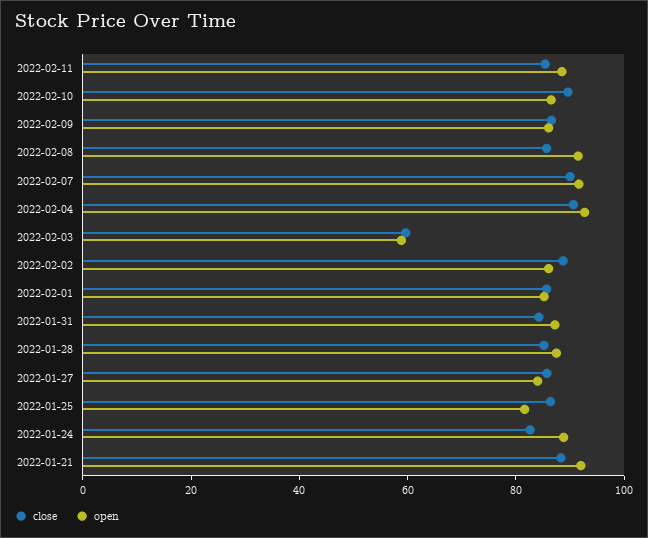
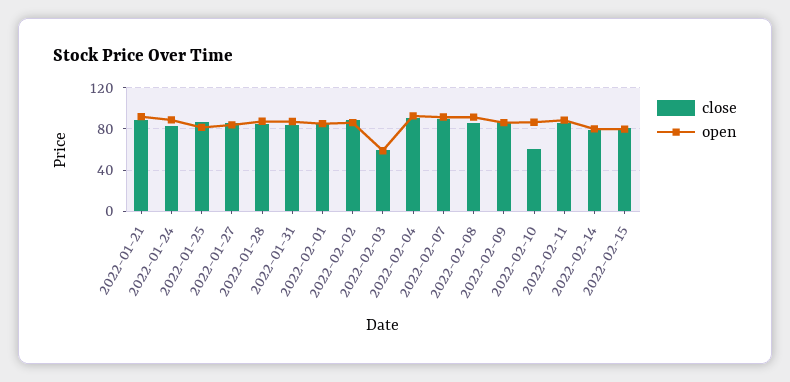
close, 2022-02-10: 90 -> 60
close, 2022-02-14: none -> 80
open, 2022-02-14: none -> 80
close, 2022-02-15: none -> 80
open, 2022-02-15: none -> 80

